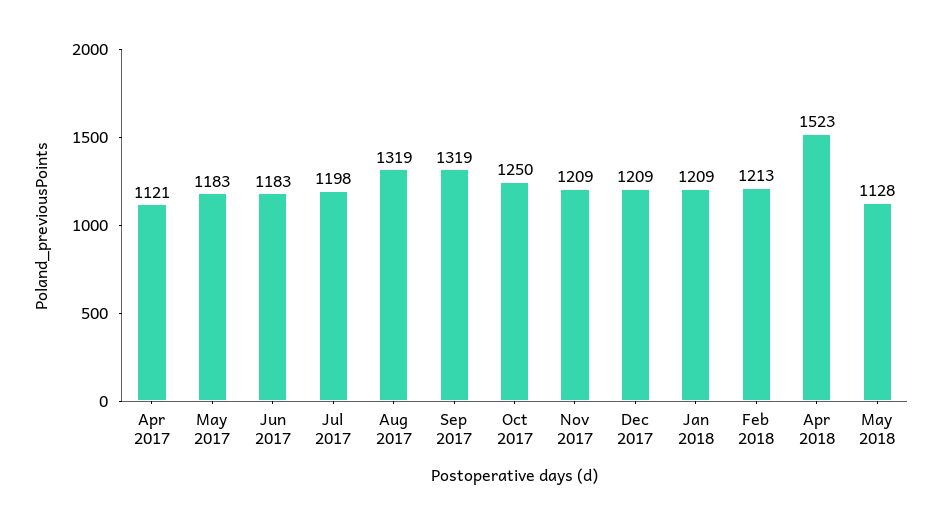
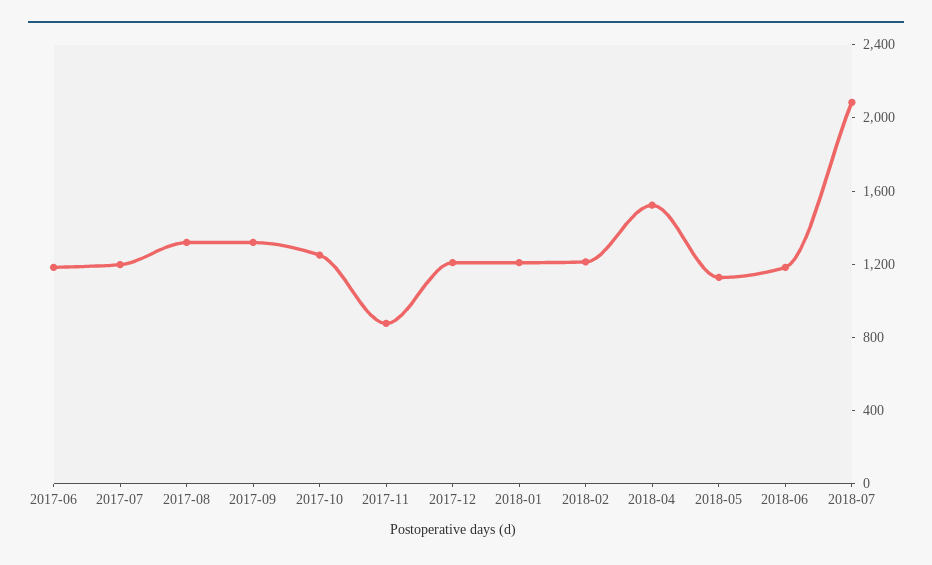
Apr 2017: 1121 -> none
May 2017: 1183 -> none
Nov 2017: 1209 -> 900
2018-06: none -> 1200
2018-07: none -> 2100

